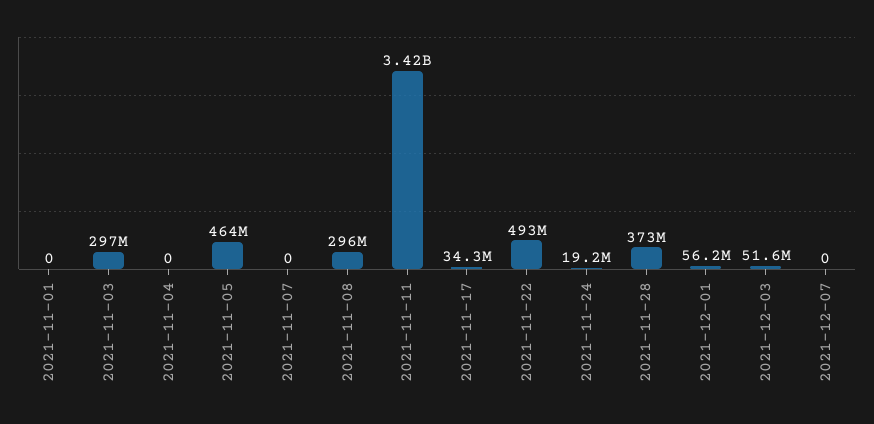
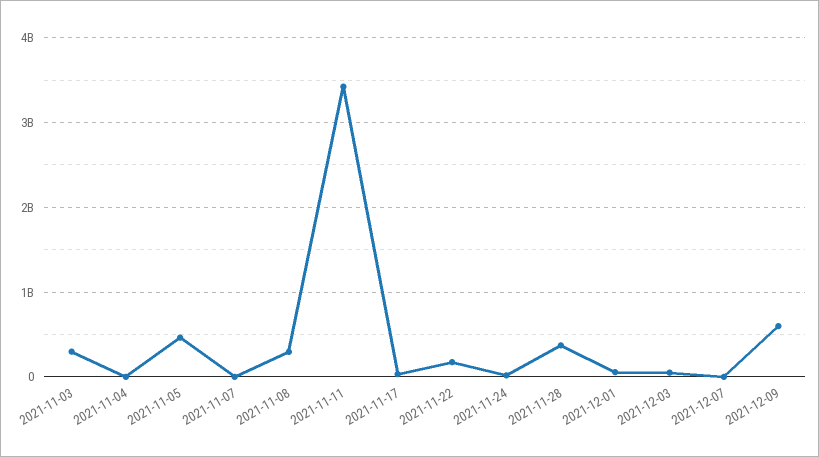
2021-11-01: 0 -> none
2021-11-22: 493000000 -> 200000000
2021-12-09: none -> 600000000

